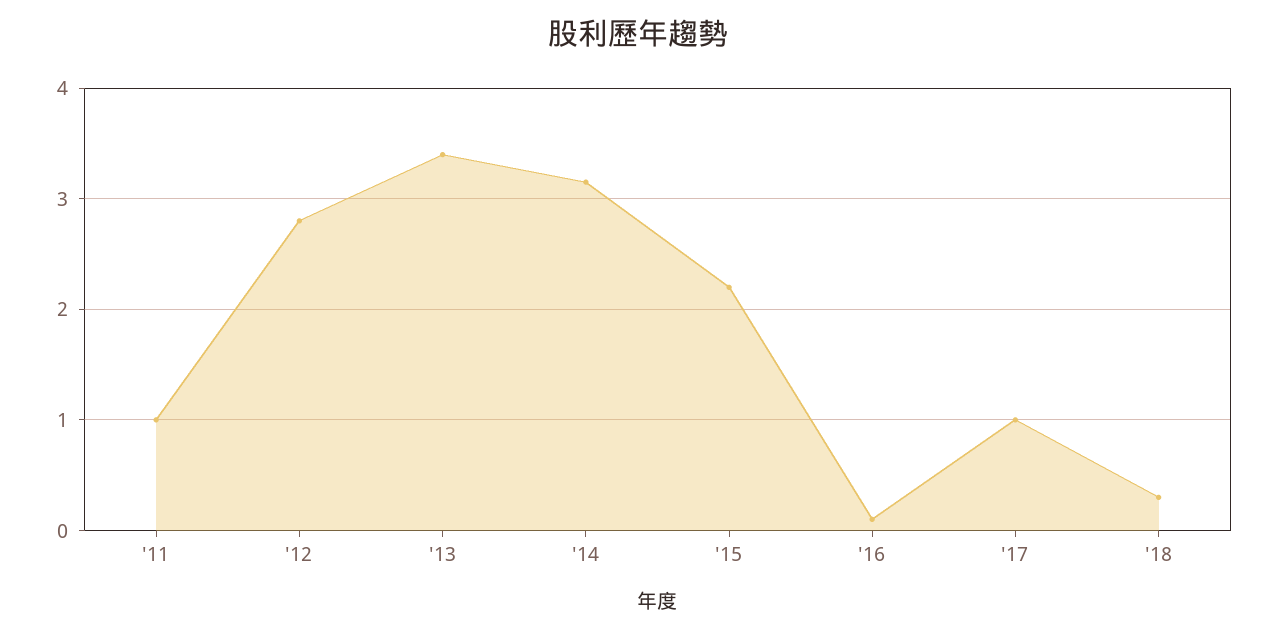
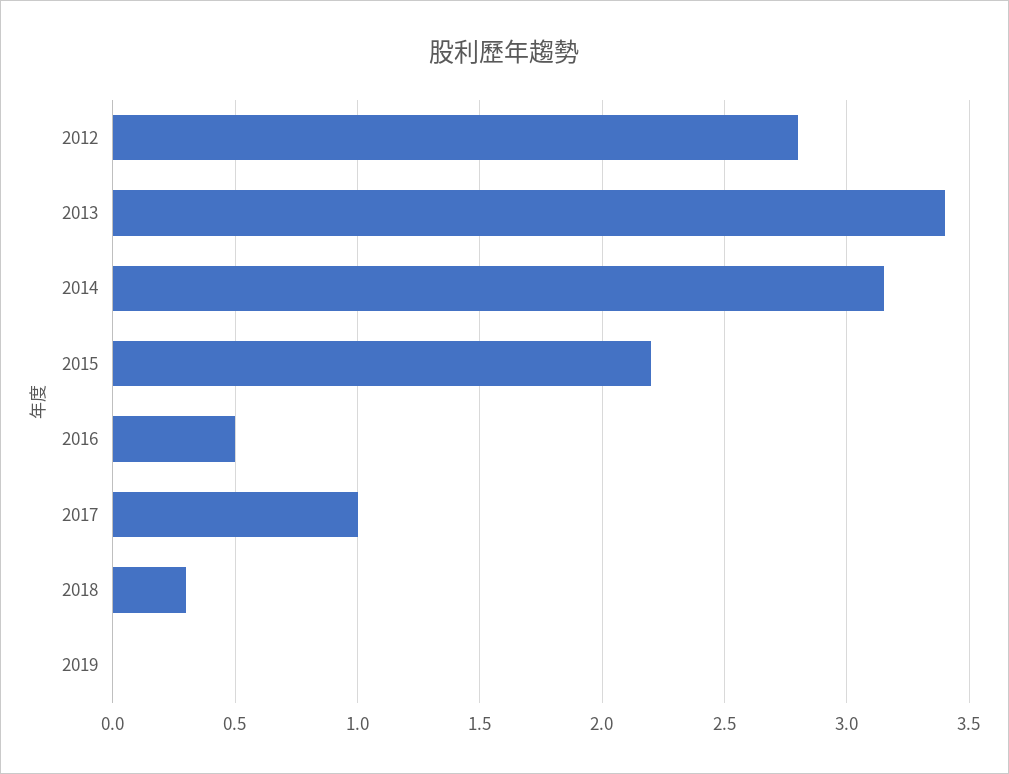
'11: 1 -> none
'16: 0.1 -> 0.5
2019: none -> 0

